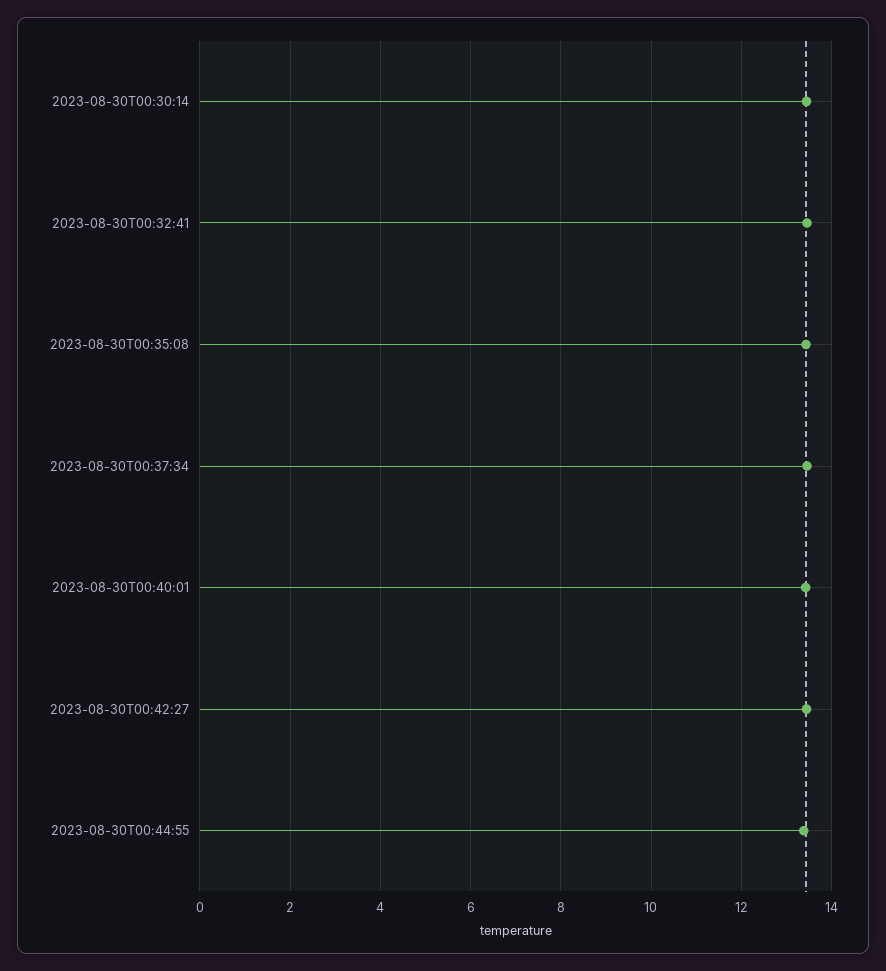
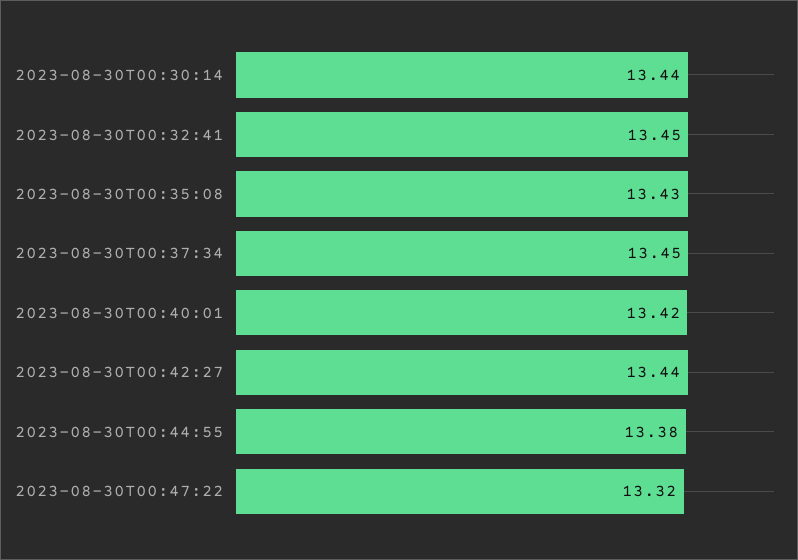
2023-08-30T00:47:22: none -> 13.32

